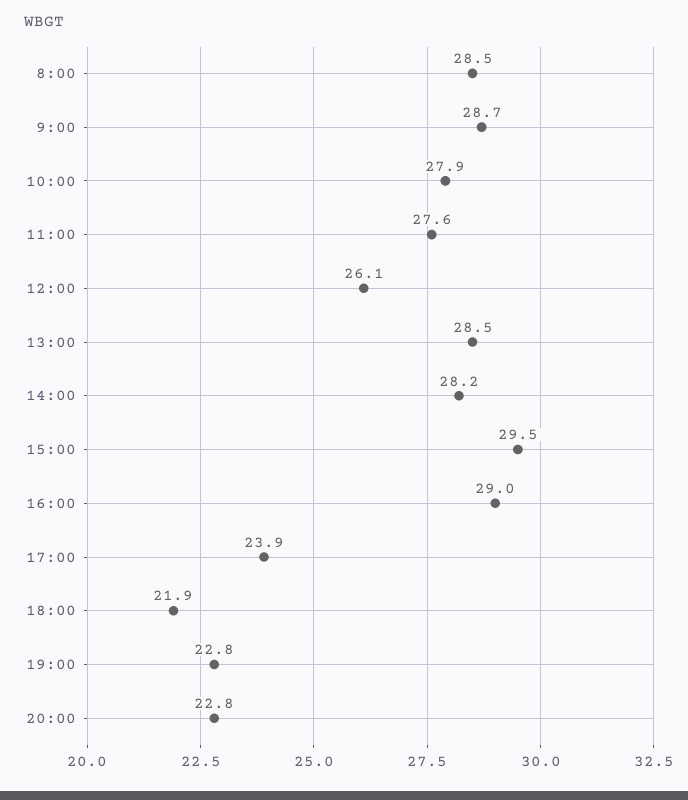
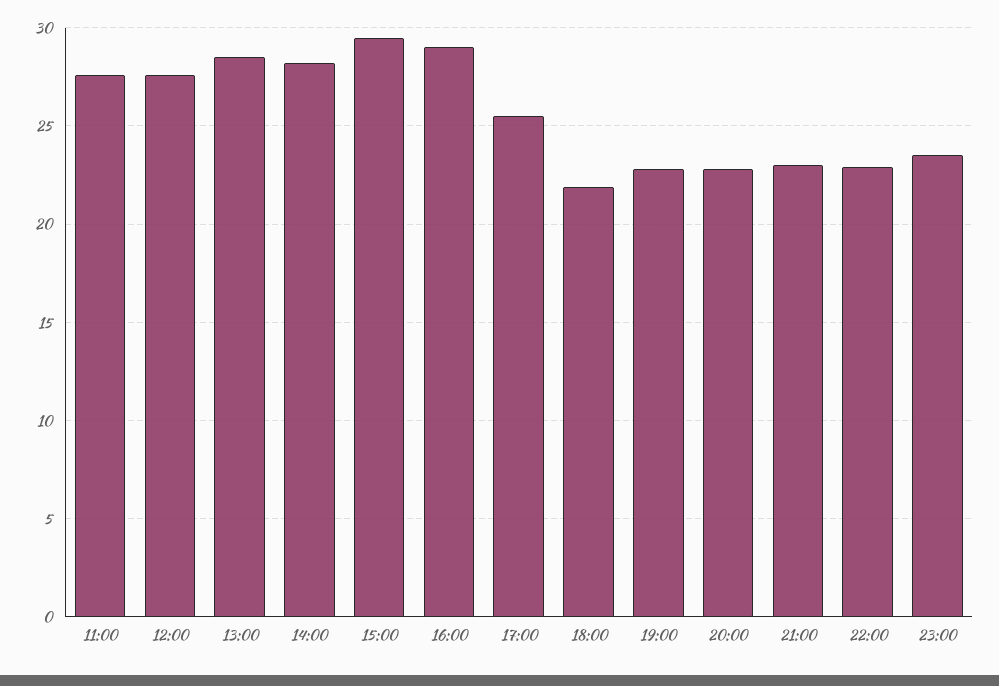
8:00: 28.5 -> none
9:00: 28.7 -> none
10:00: 27.9 -> none
12:00: 26.1 -> 27.5
17:00: 23.9 -> 25.5
21:00: none -> 23
22:00: none -> 23
23:00: none -> 23.5

